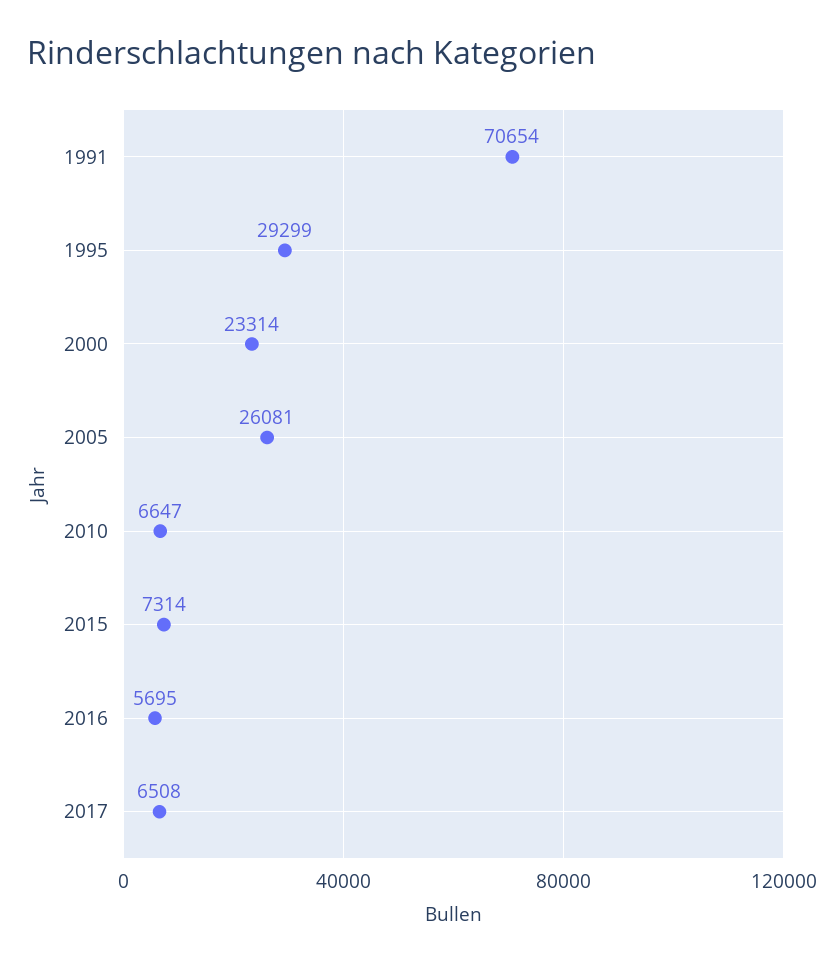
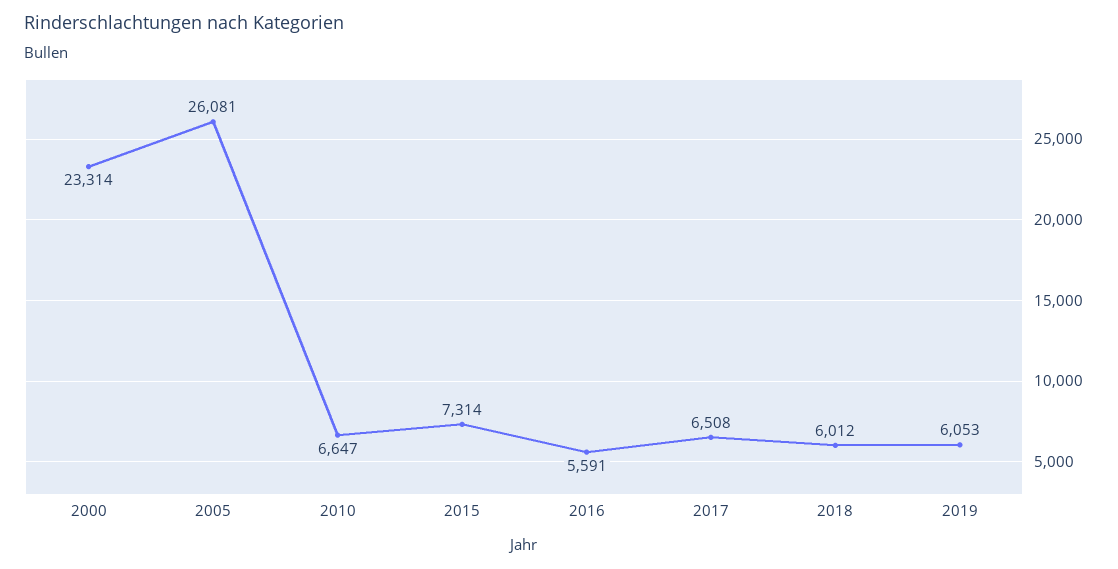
1991: 70654 -> none
1995: 29299 -> none
2016: 5695 -> 5591
2018: none -> 6012
2019: none -> 6053

